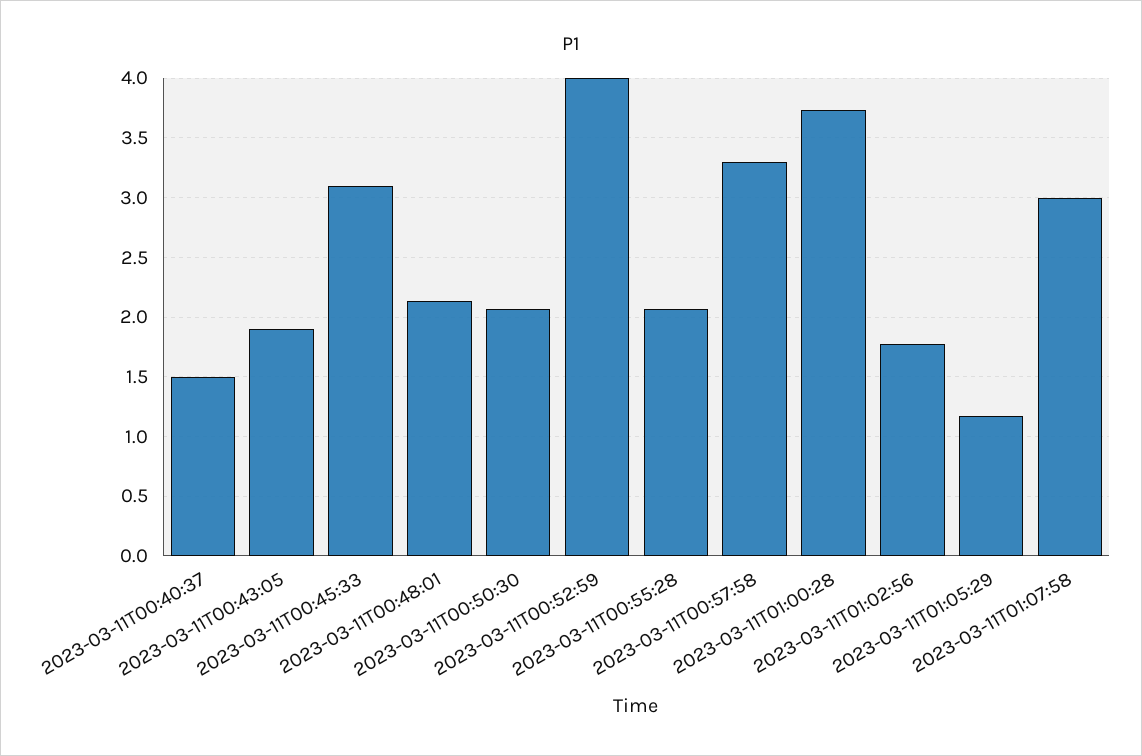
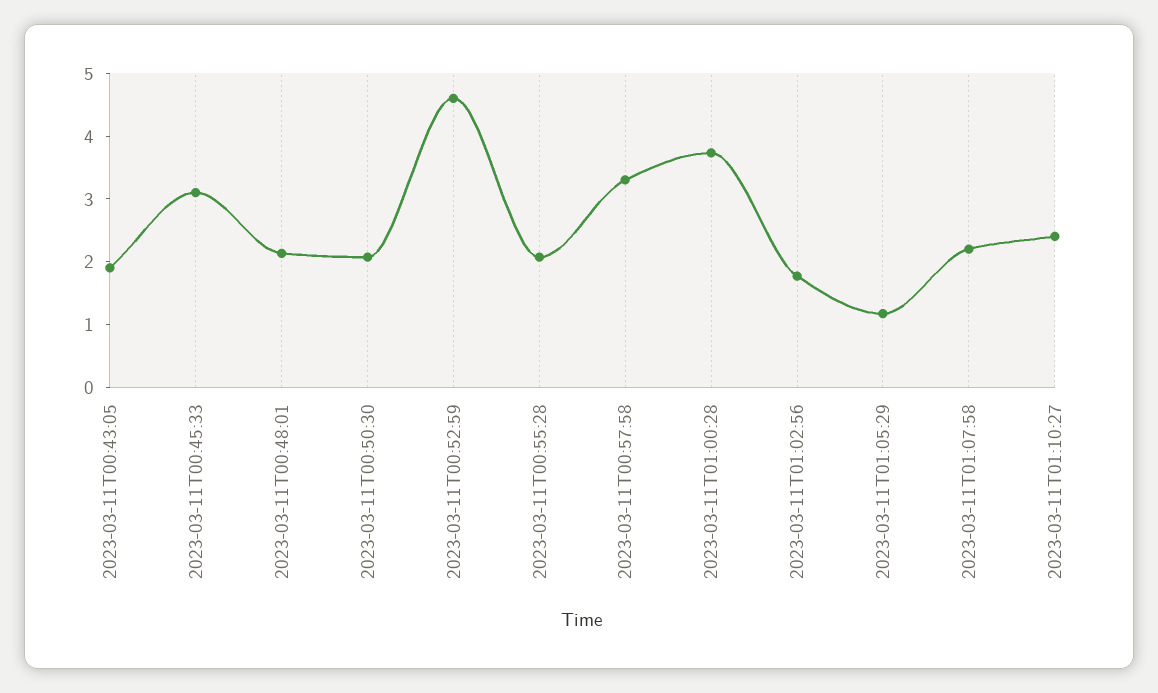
2023-03-11T00:40:37: 1.5 -> none
2023-03-11T00:52:59: 4 -> 4.6
2023-03-11T01:07:58: 3 -> 2.2
2023-03-11T01:10:27: none -> 2.4

